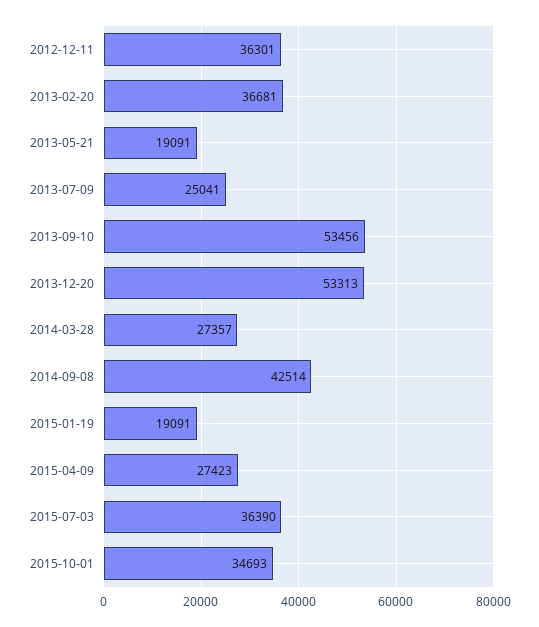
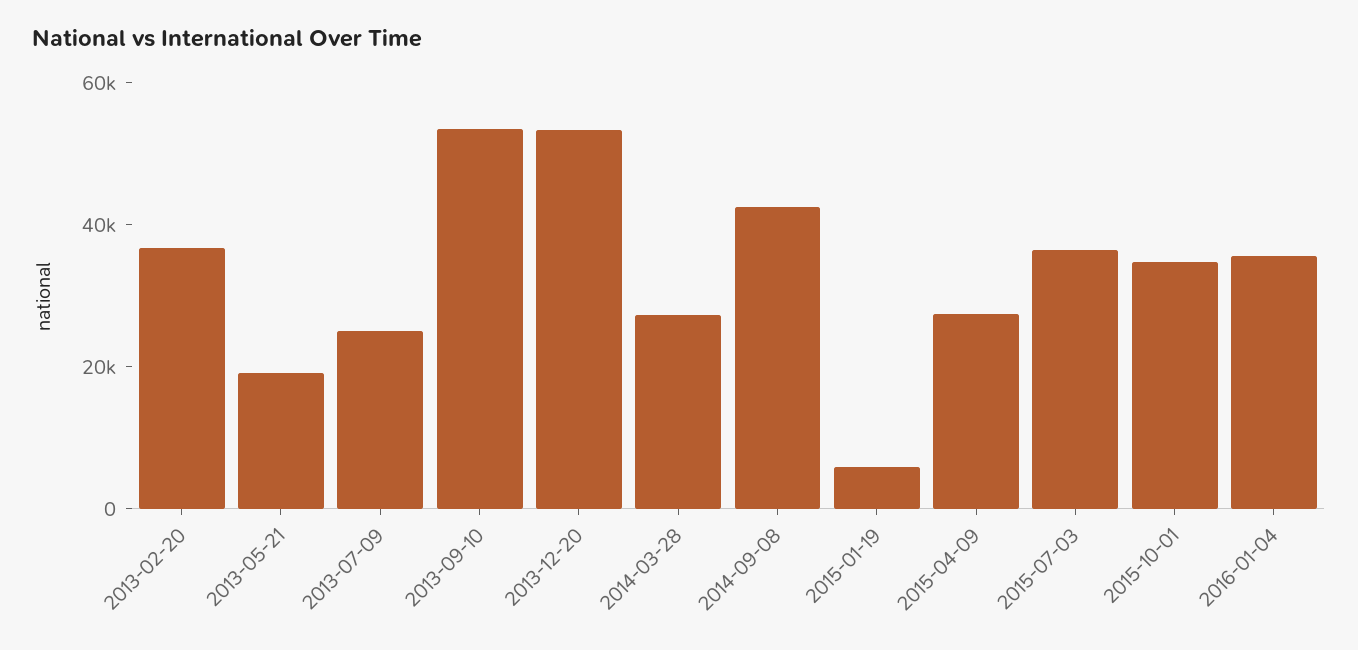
2012-12-11: 36301 -> none
2015-01-19: 19091 -> 5000
2016-01-04: none -> 35000

